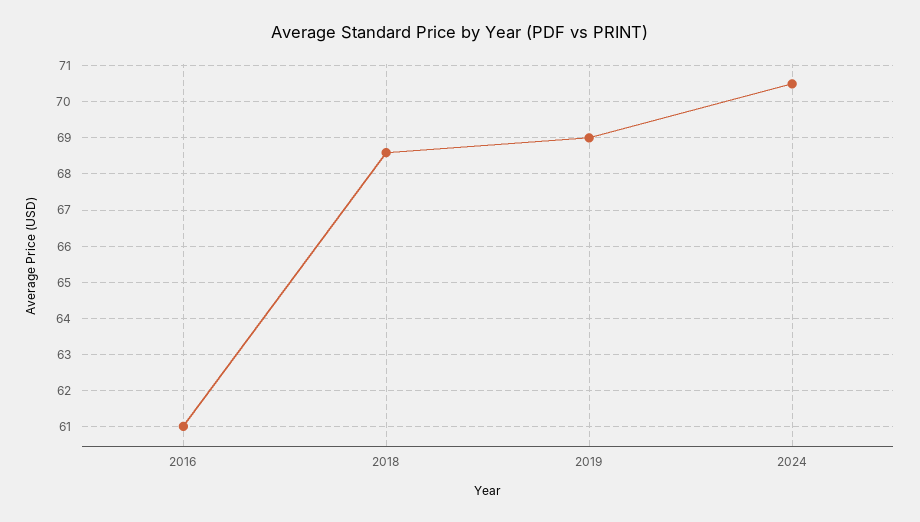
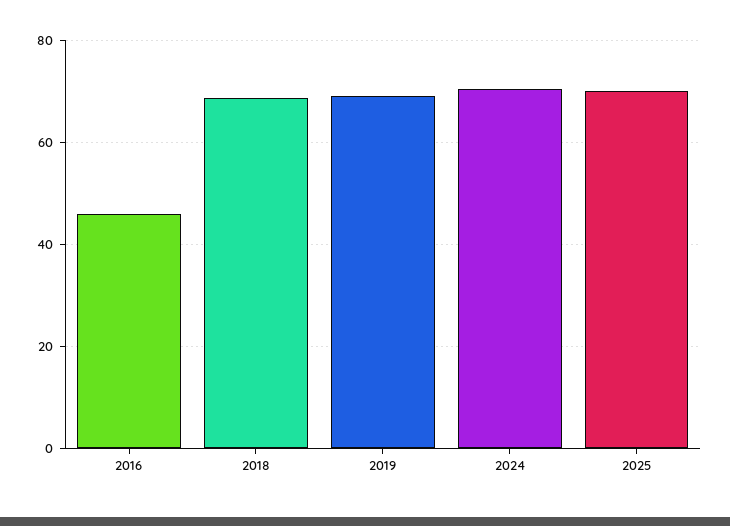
2016: 61 -> 46
2025: none -> 70

